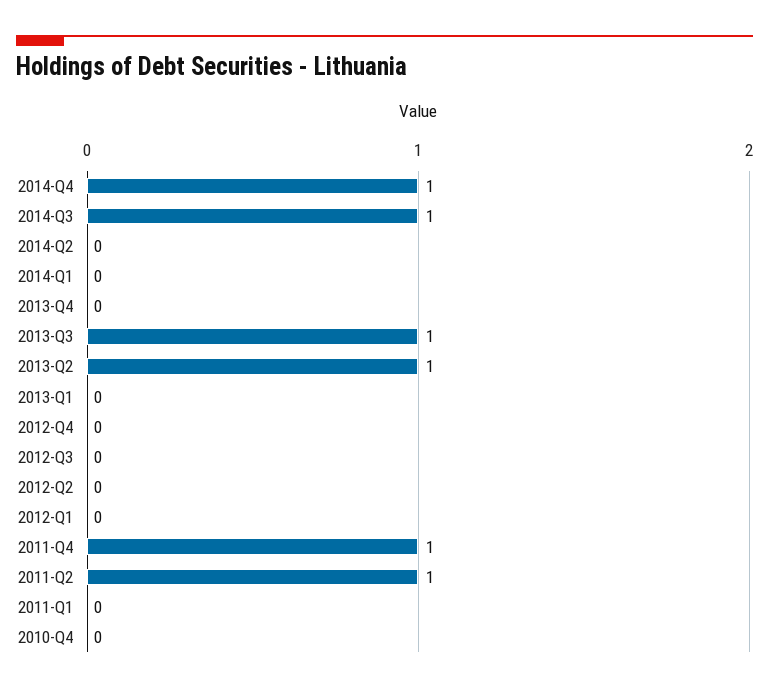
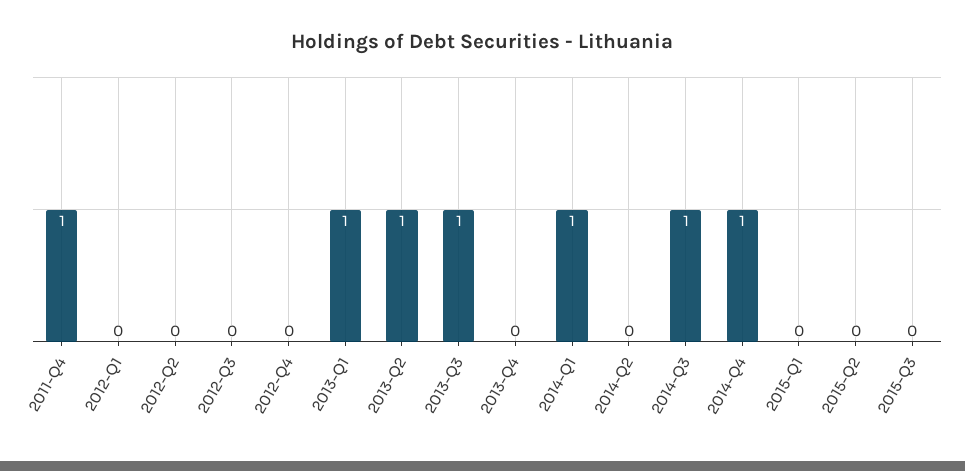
2014-Q1: 0 -> 1
2013-Q1: 0 -> 1
2011-Q2: 1 -> none
2011-Q1: 0 -> none
2010-Q4: 0 -> none
2015-Q1: none -> 0
2015-Q2: none -> 0
2015-Q3: none -> 0

